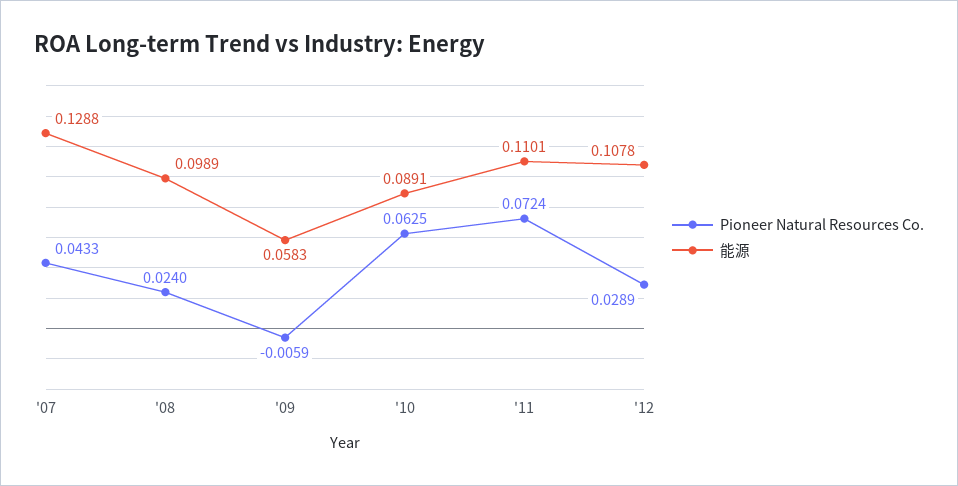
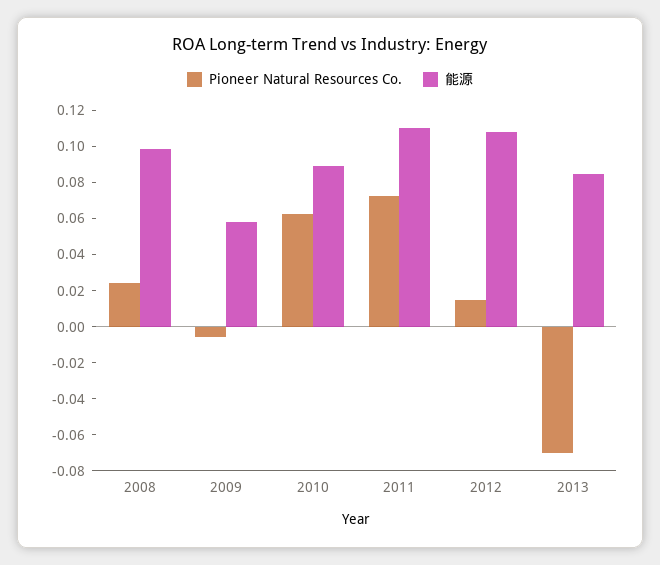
Pioneer Natural Resources Co., '07: 0.0433 -> none
能源, '07: 0.1288 -> none
Pioneer Natural Resources Co., '12: 0.0289 -> 0.015
Pioneer Natural Resources Co., 2013: none -> -0.07
能源, 2013: none -> 0.085

